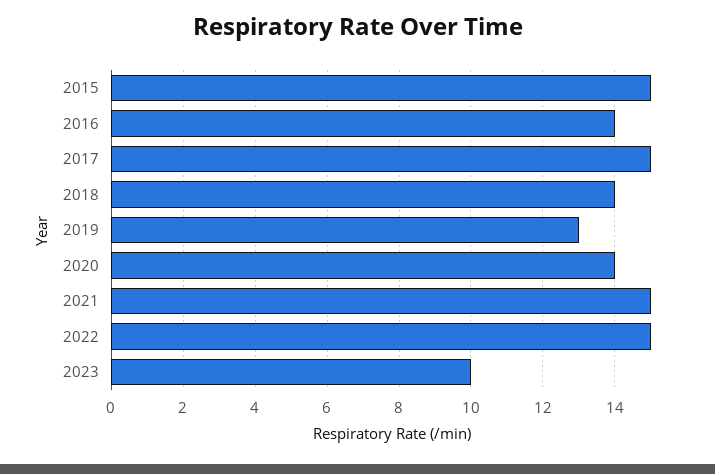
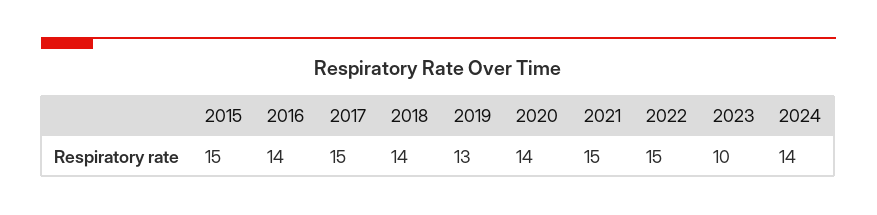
2024: none -> 14

